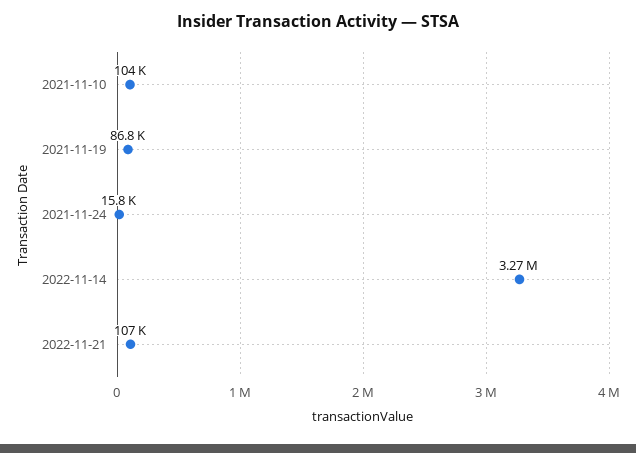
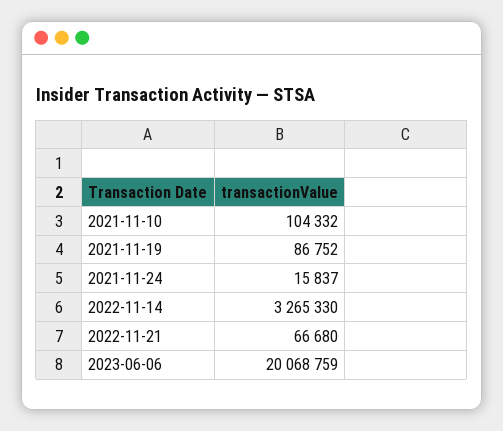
2022-11-21: 107000 -> 66680
2023-06-06: none -> 20068759

